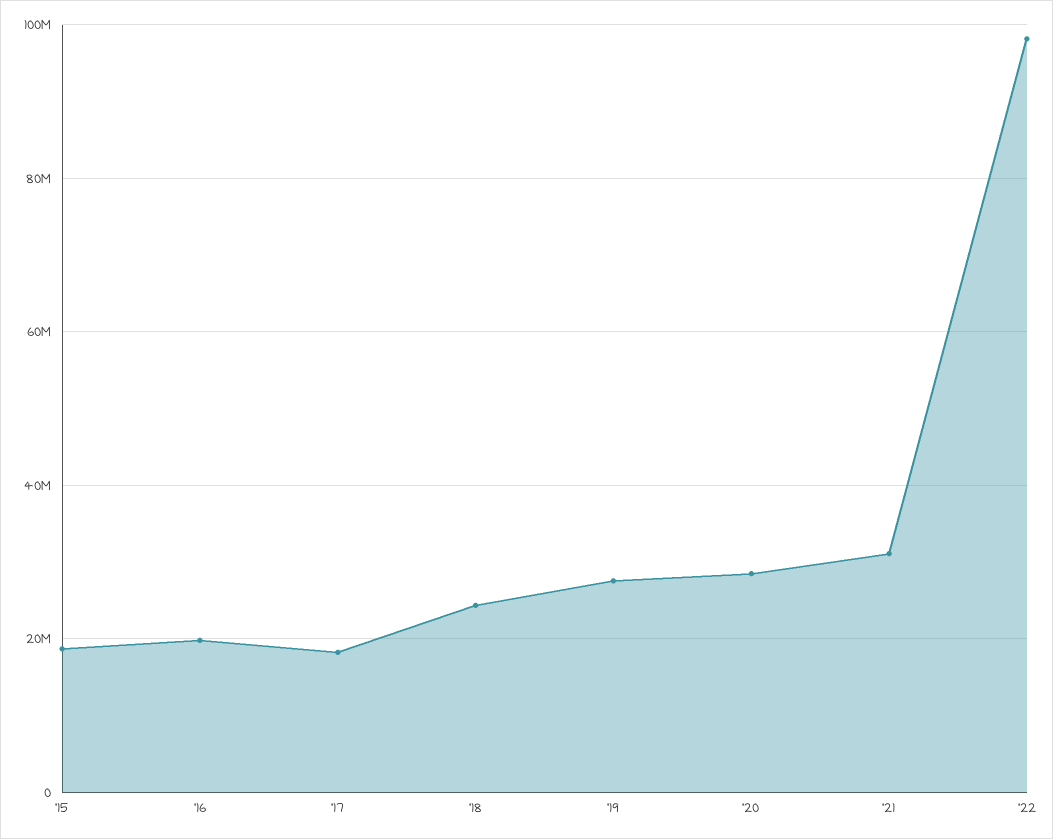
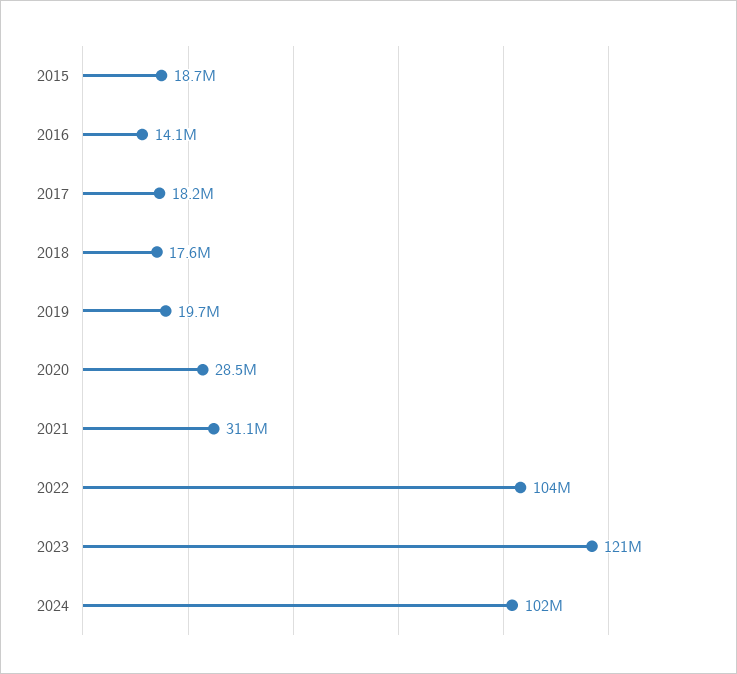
'16: 20000000 -> 14100000
'18: 24000000 -> 17600000
'19: 28000000 -> 19700000
'22: 98000000 -> 104000000
2023: none -> 121000000
2024: none -> 102000000

